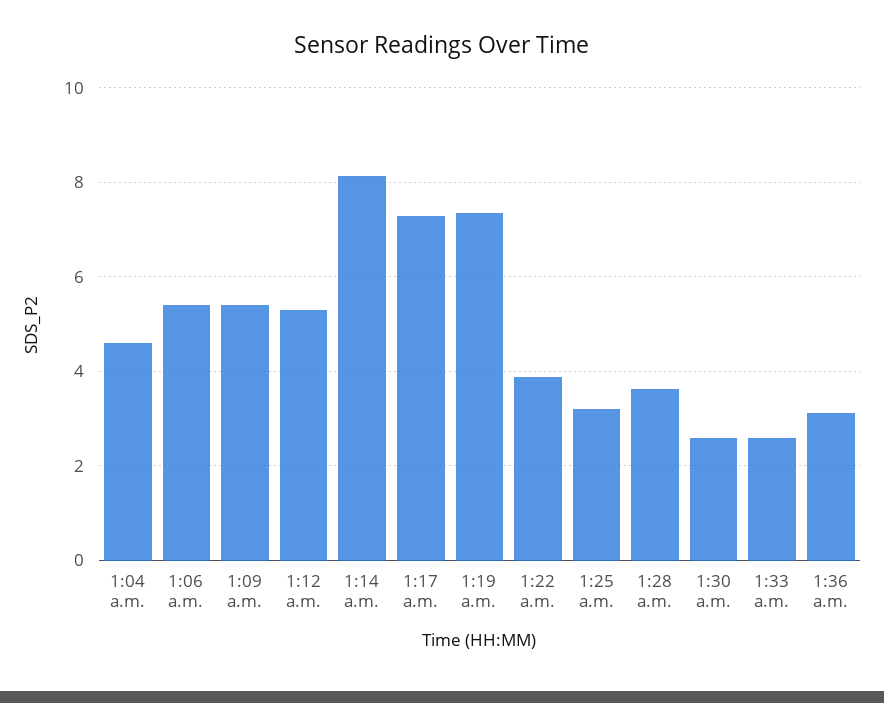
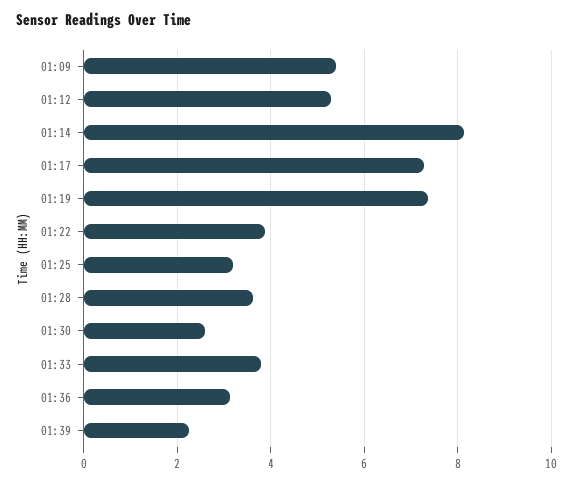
1:04 a.m.: 4.6 -> none
1:06 a.m.: 5.4 -> none
1:33 a.m.: 2.6 -> 3.8
01:39: none -> 2.2

